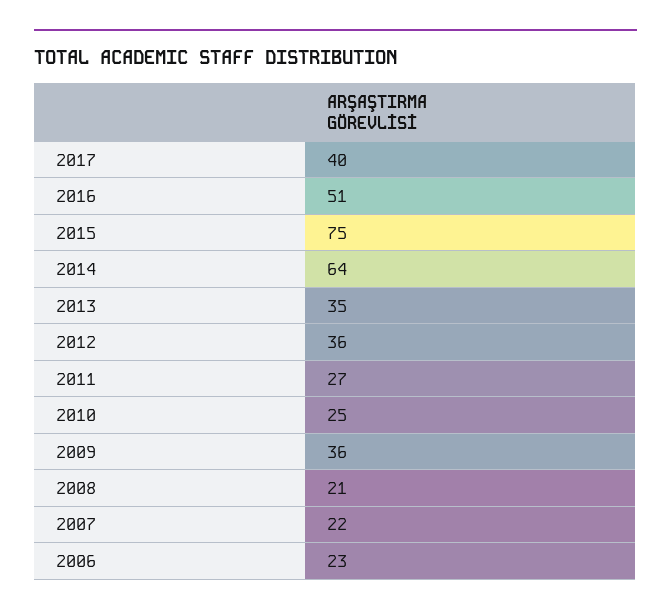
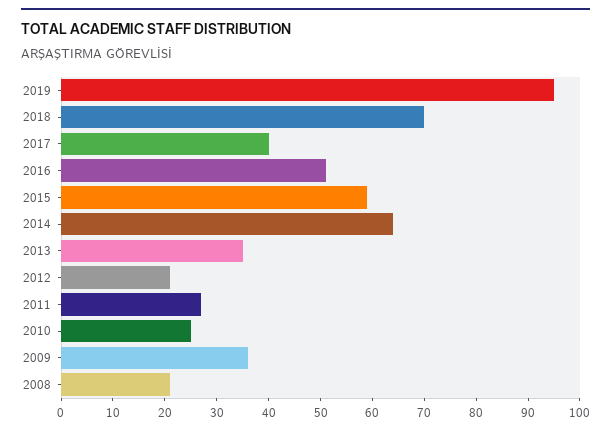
2015: 75 -> 60
2012: 36 -> 20
2007: 22 -> none
2006: 23 -> none
2019: none -> 95
2018: none -> 70

